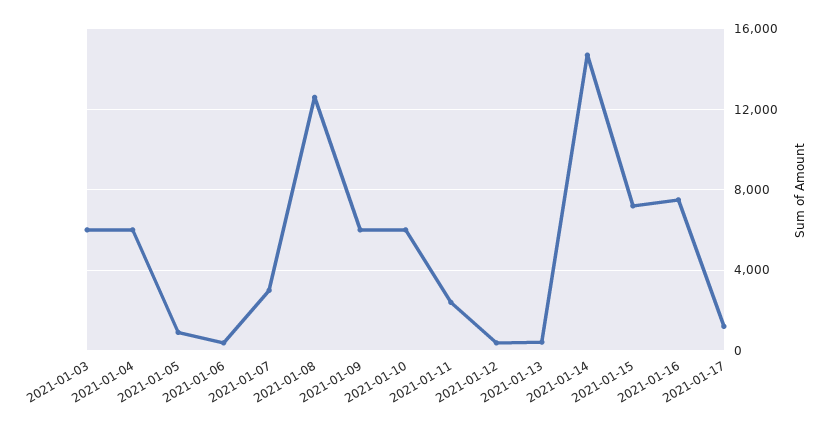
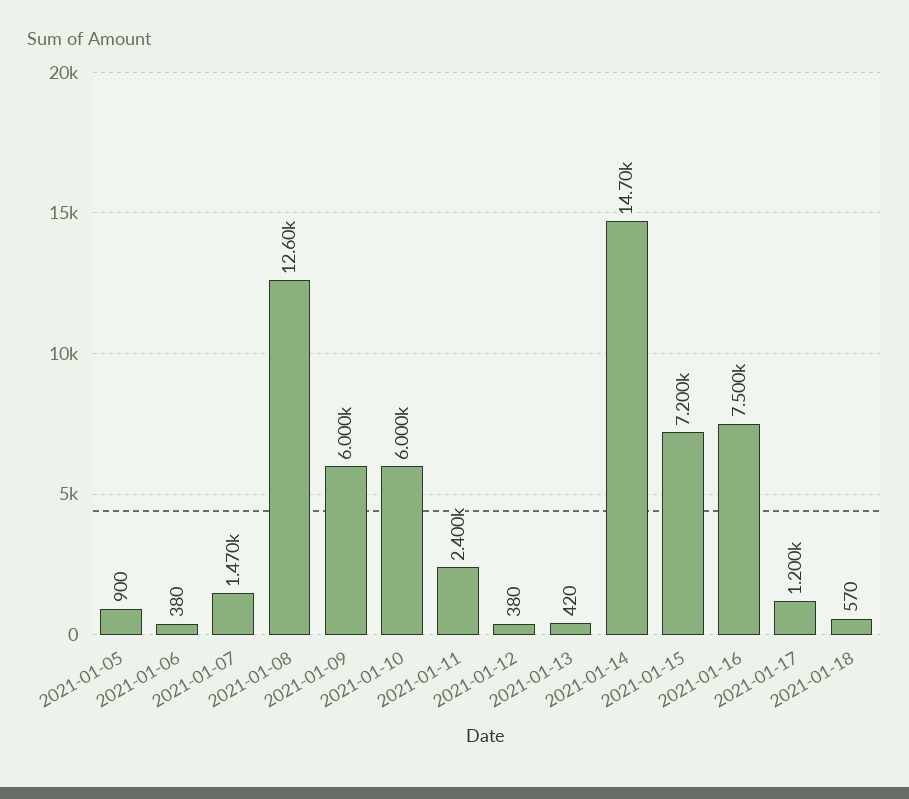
2021-01-03: 6000 -> none
2021-01-04: 6000 -> none
2021-01-07: 3000 -> 1470
2021-01-18: none -> 570

